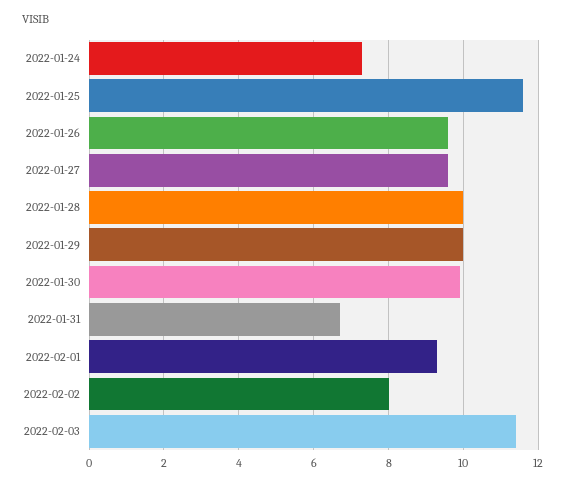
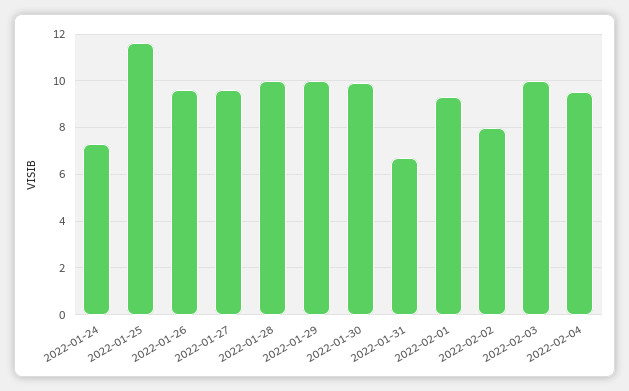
2022-02-03: 11.5 -> 10
2022-02-04: none -> 9.5

